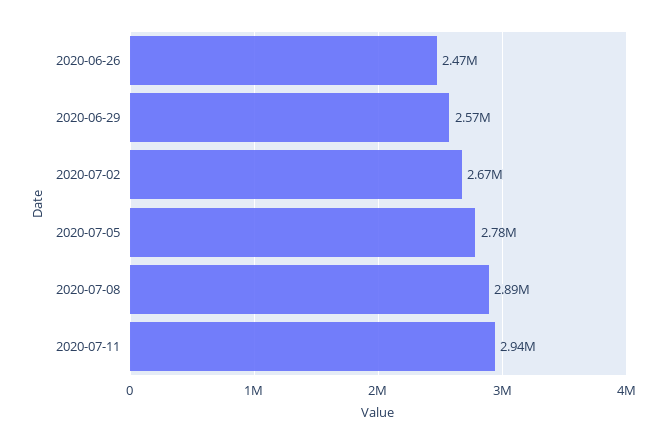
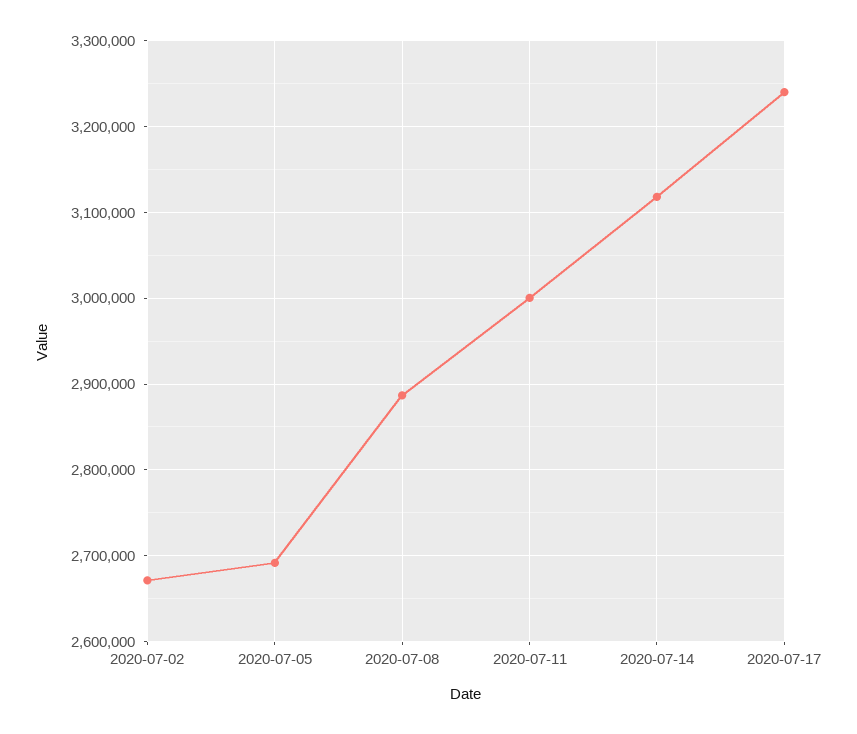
2020-06-26: 2470000 -> none
2020-06-29: 2570000 -> none
2020-07-05: 2780000 -> 2690000
2020-07-11: 2940000 -> 3000000
2020-07-14: none -> 3120000
2020-07-17: none -> 3240000

